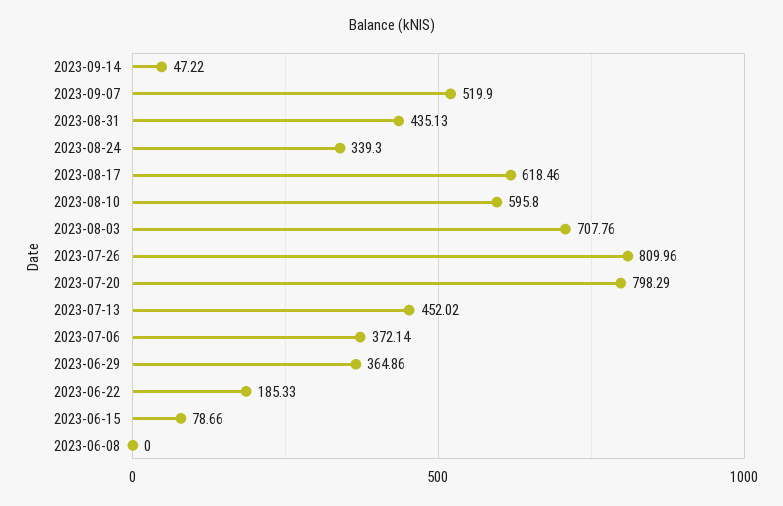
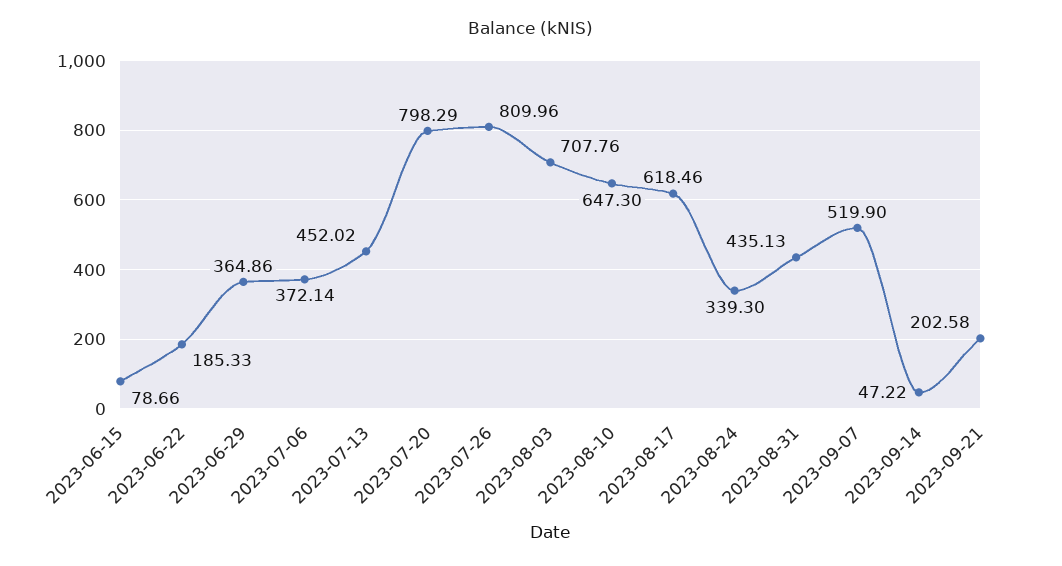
2023-08-10: 595.8 -> 647.3
2023-06-08: 0 -> none
2023-09-21: none -> 202.58

